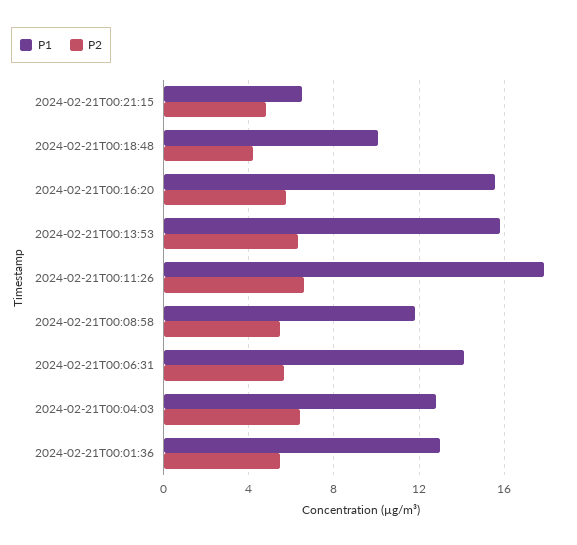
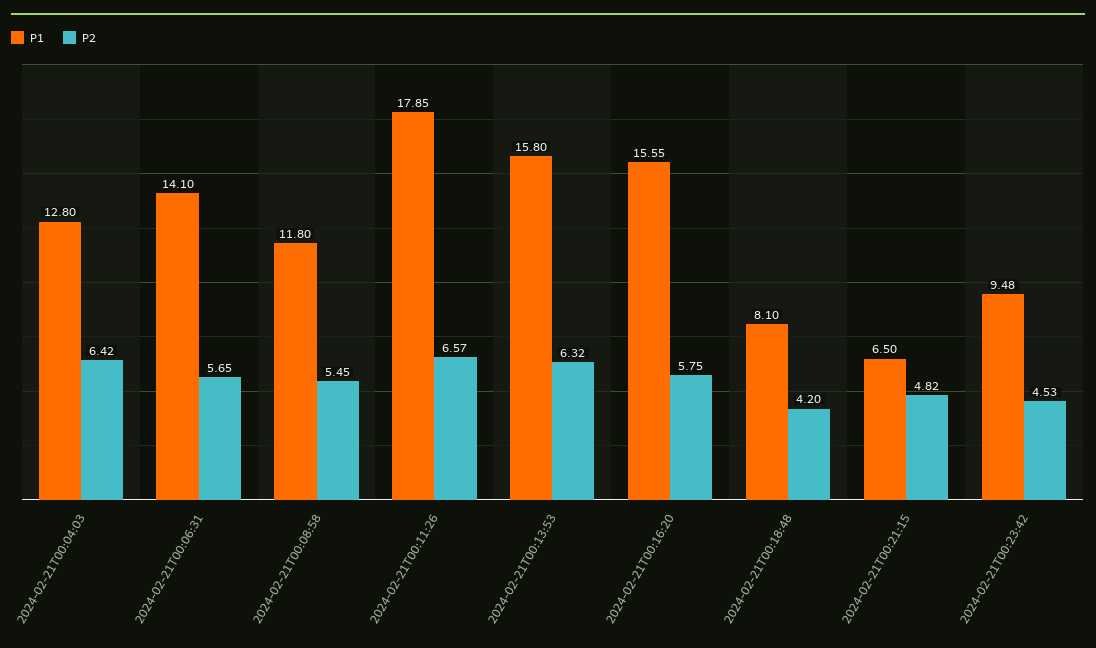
P1, 2024-02-21T00:18:48: 10 -> 8.1
P1, 2024-02-21T00:01:36: 13 -> none
P2, 2024-02-21T00:01:36: 5.5 -> none
P1, 2024-02-21T00:23:42: none -> 9.48
P2, 2024-02-21T00:23:42: none -> 4.53

